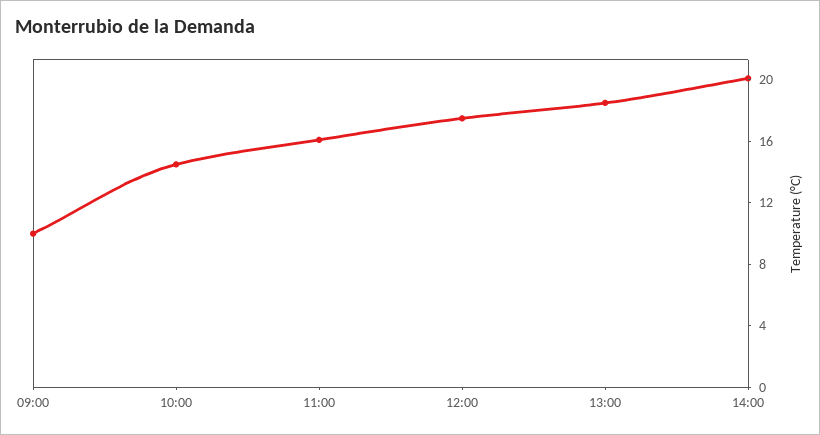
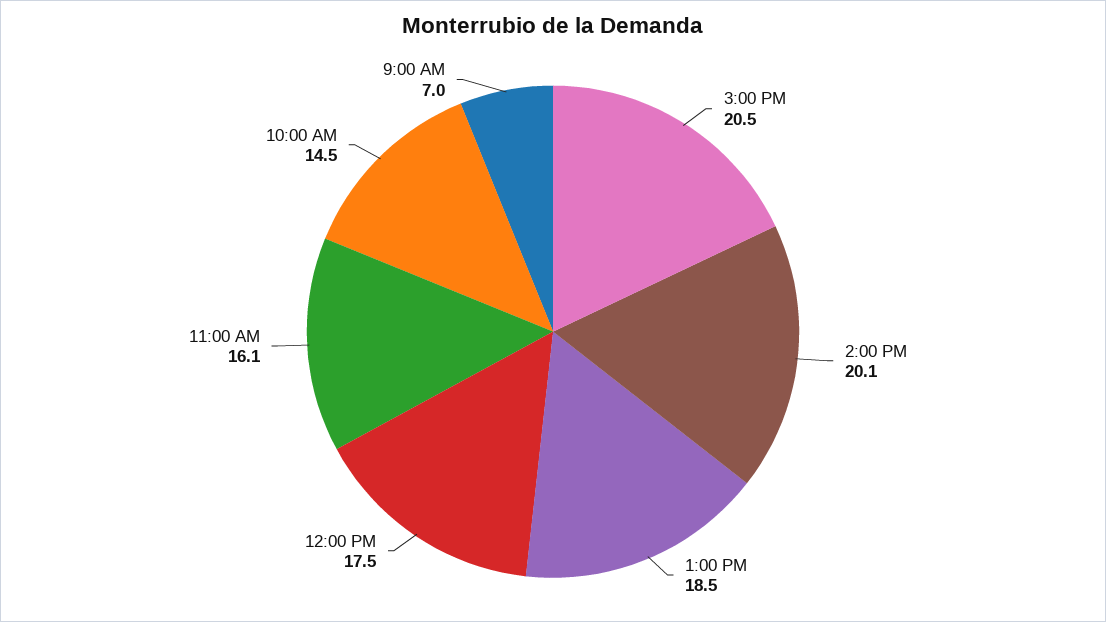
09:00: 10 -> 7
3:00 PM: none -> 20.5

